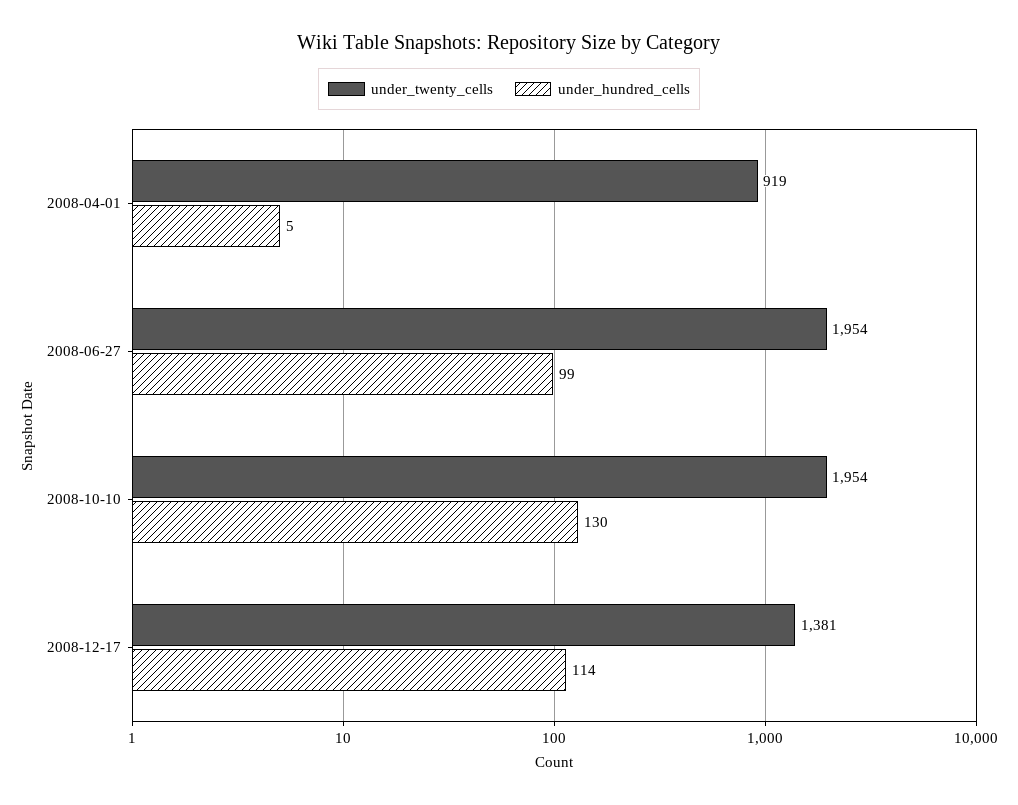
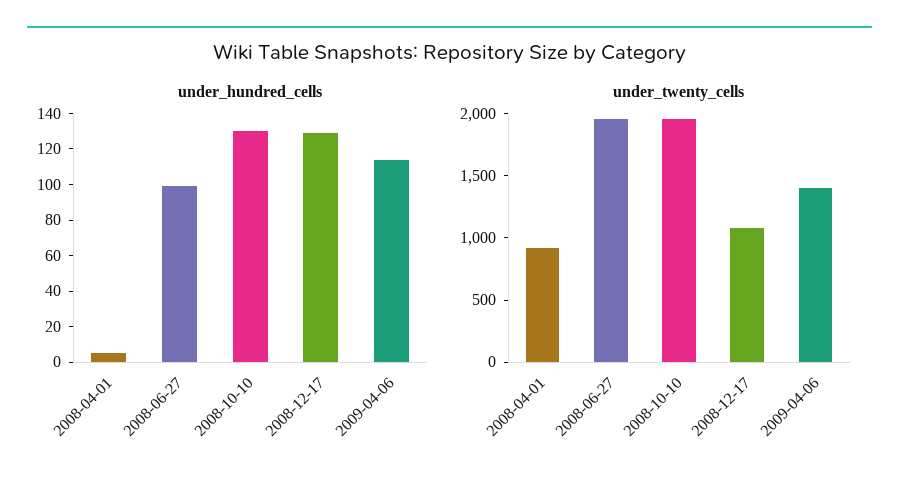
under_twenty_cells, 2008-12-17: 1381 -> 1100
under_hundred_cells, 2008-12-17: 114 -> 130
under_hundred_cells, 2009-04-06: none -> 115
under_twenty_cells, 2009-04-06: none -> 1400

